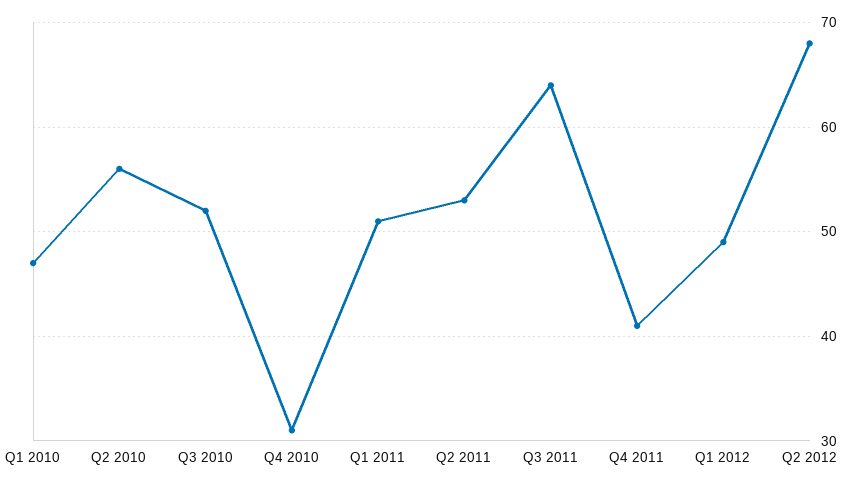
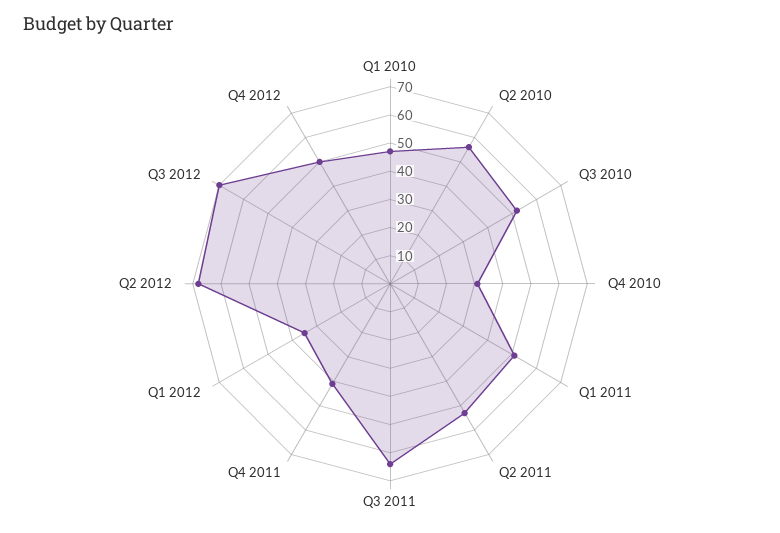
Q1 2012: 49 -> 35
Q3 2012: none -> 70
Q4 2012: none -> 50

